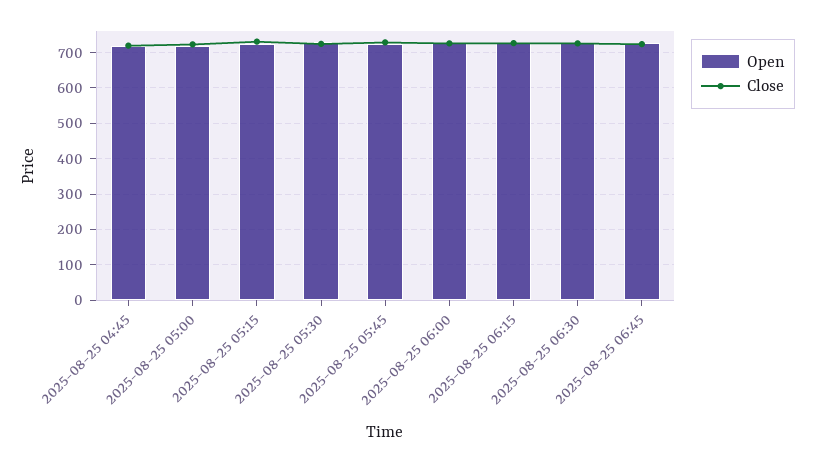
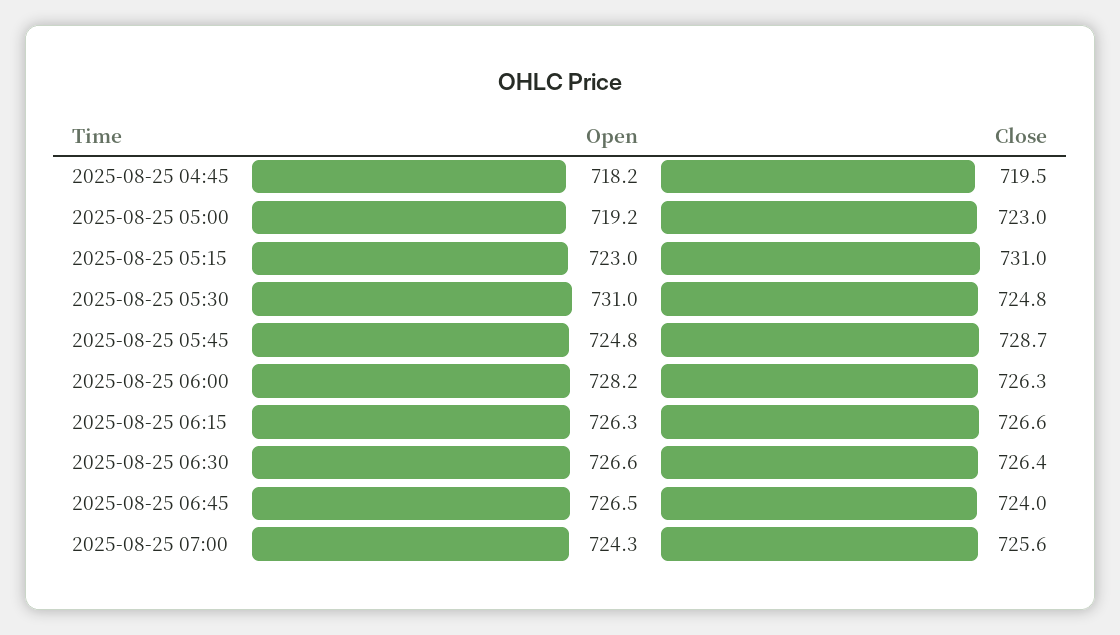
Open, 2025-08-25 07:00: none -> 724.3
Close, 2025-08-25 07:00: none -> 725.6

